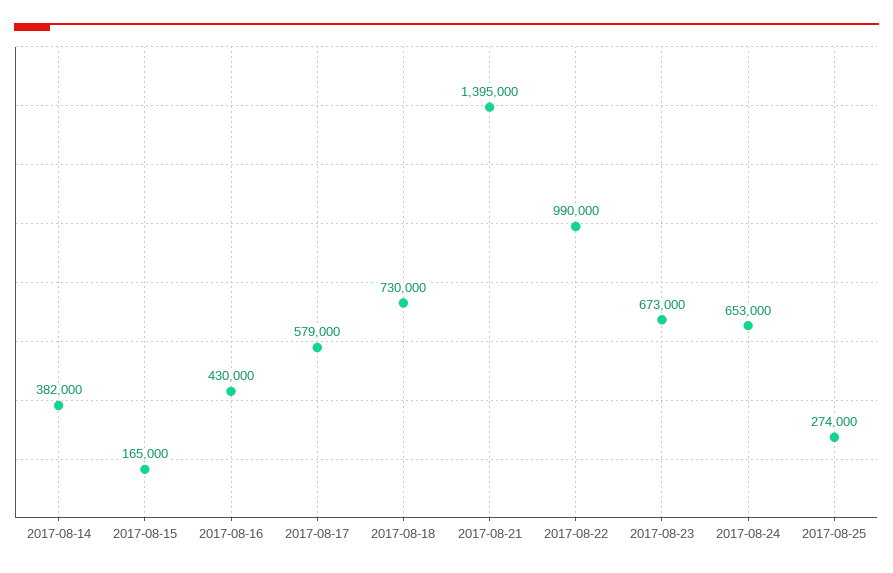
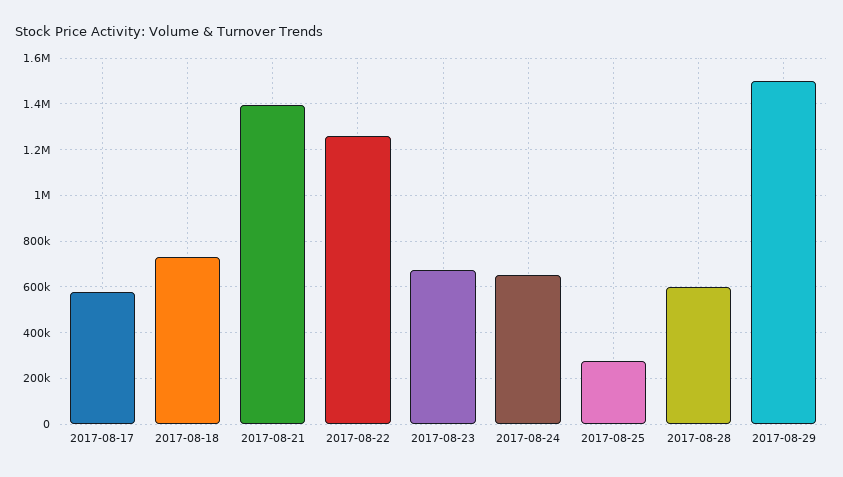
2017-08-14: 382000 -> none
2017-08-15: 165000 -> none
2017-08-16: 430000 -> none
2017-08-22: 990000 -> 1250000
2017-08-28: none -> 600000
2017-08-29: none -> 1500000

